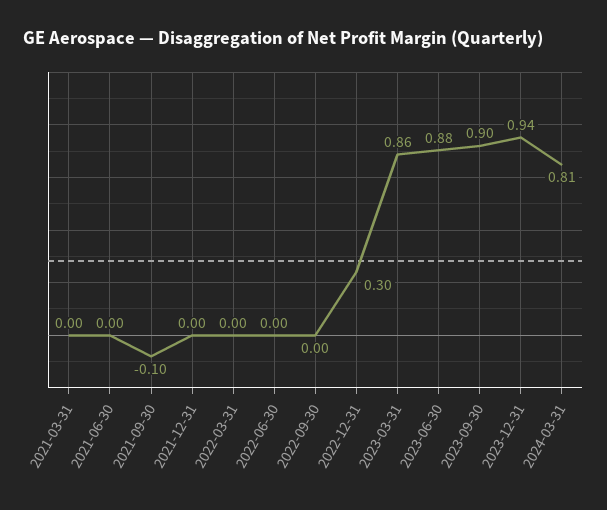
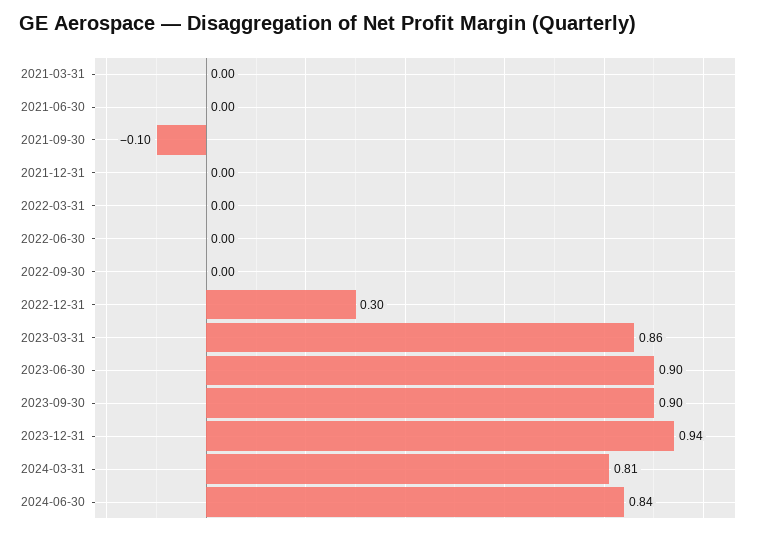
2023-06-30: 0.88 -> 0.9
2024-06-30: none -> 0.84

